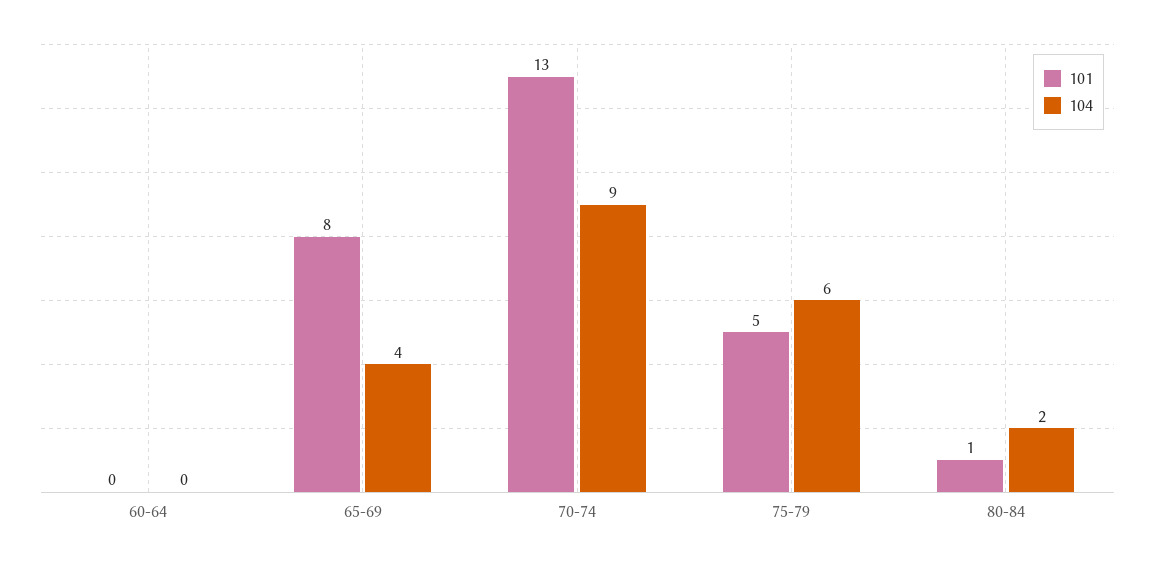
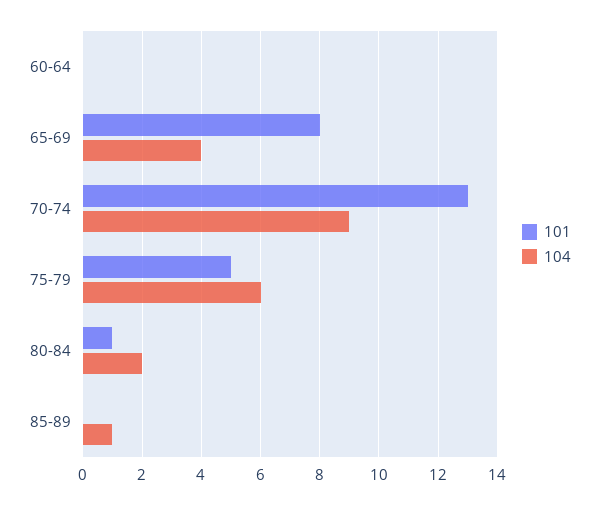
101, 85-89: none -> 0
104, 85-89: none -> 1

